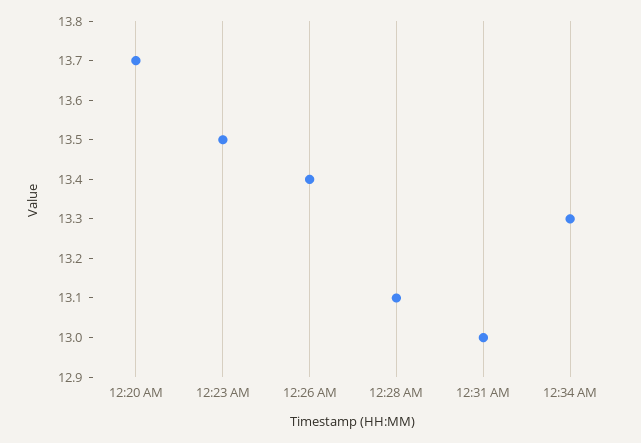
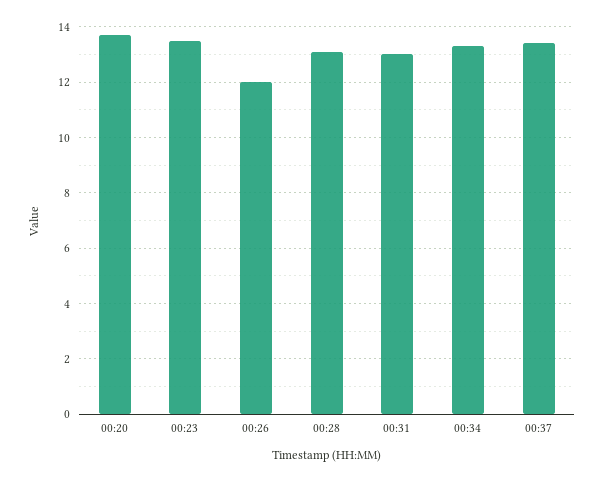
12:26 AM: 13.4 -> 12
00:37: none -> 13.5

